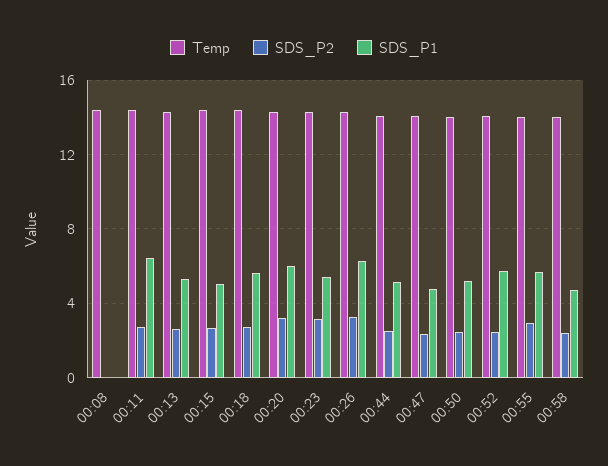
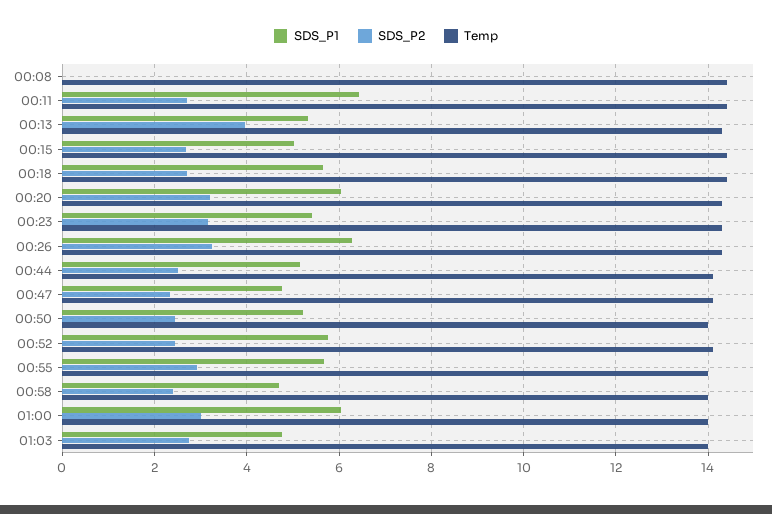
SDS_P2, 00:13: 2.5 -> 4
SDS_P1, 01:00: none -> 6
SDS_P2, 01:00: none -> 3
Temp, 01:00: none -> 14
SDS_P1, 01:03: none -> 4.8
SDS_P2, 01:03: none -> 2.8
Temp, 01:03: none -> 14

